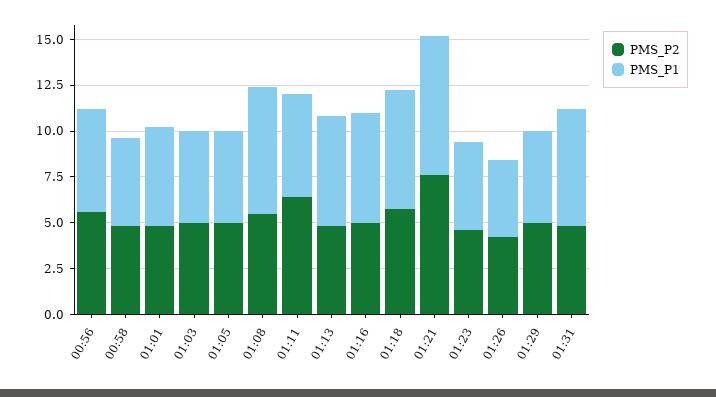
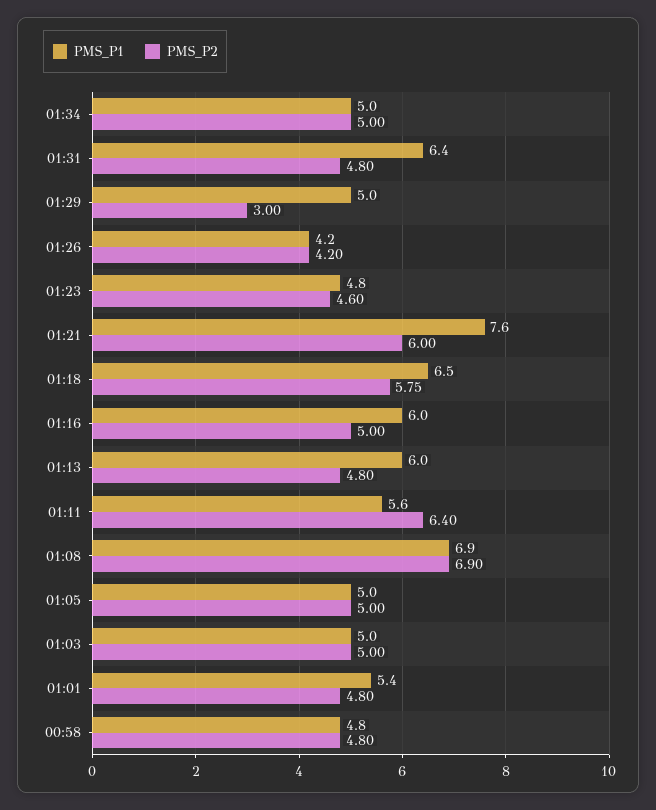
PMS_P2, 00:56: 5.5 -> none
PMS_P1, 00:56: 5.5 -> none
PMS_P2, 01:08: 5.5 -> 6.9
PMS_P2, 01:21: 7.5 -> 6
PMS_P2, 01:29: 5 -> 3
PMS_P1, 01:34: none -> 5
PMS_P2, 01:34: none -> 5

